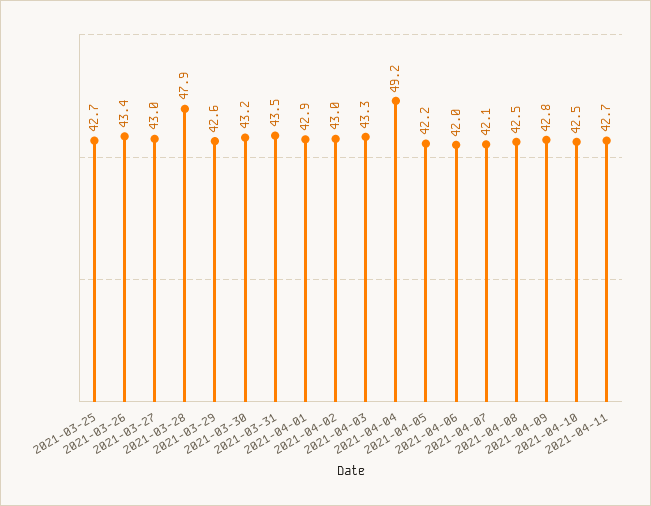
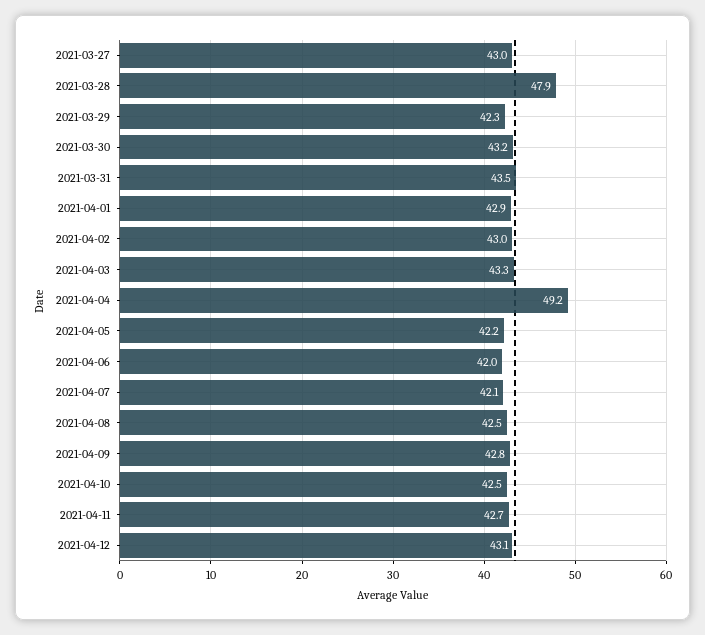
2021-03-25: 42.7 -> none
2021-03-26: 43.4 -> none
2021-03-29: 42.6 -> 42.3
2021-04-12: none -> 43.1

